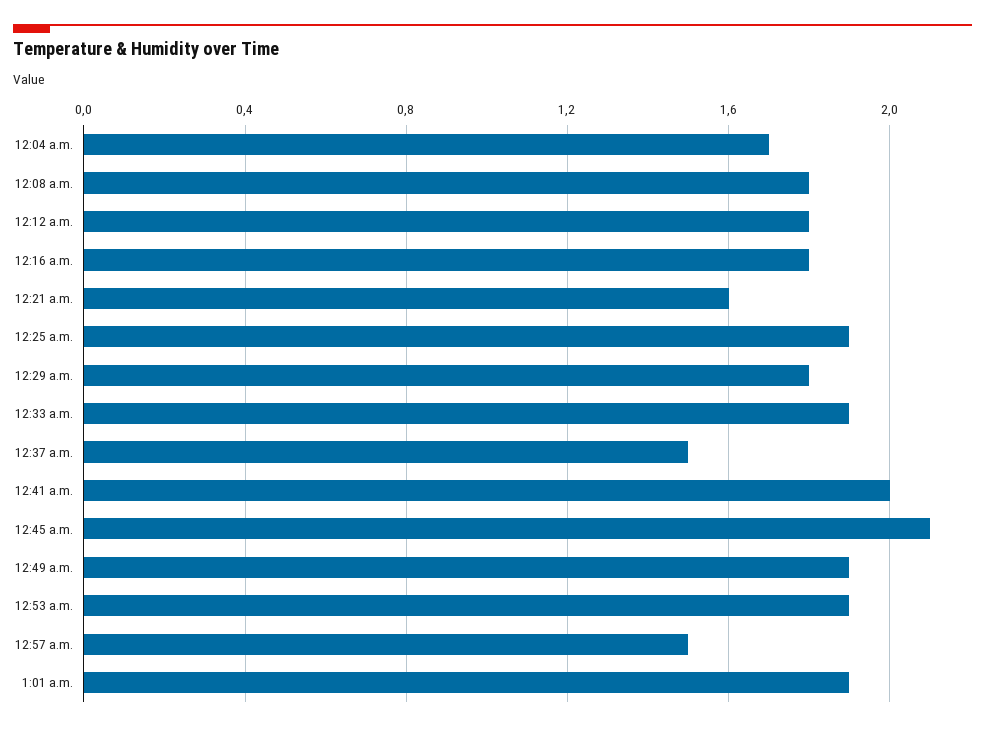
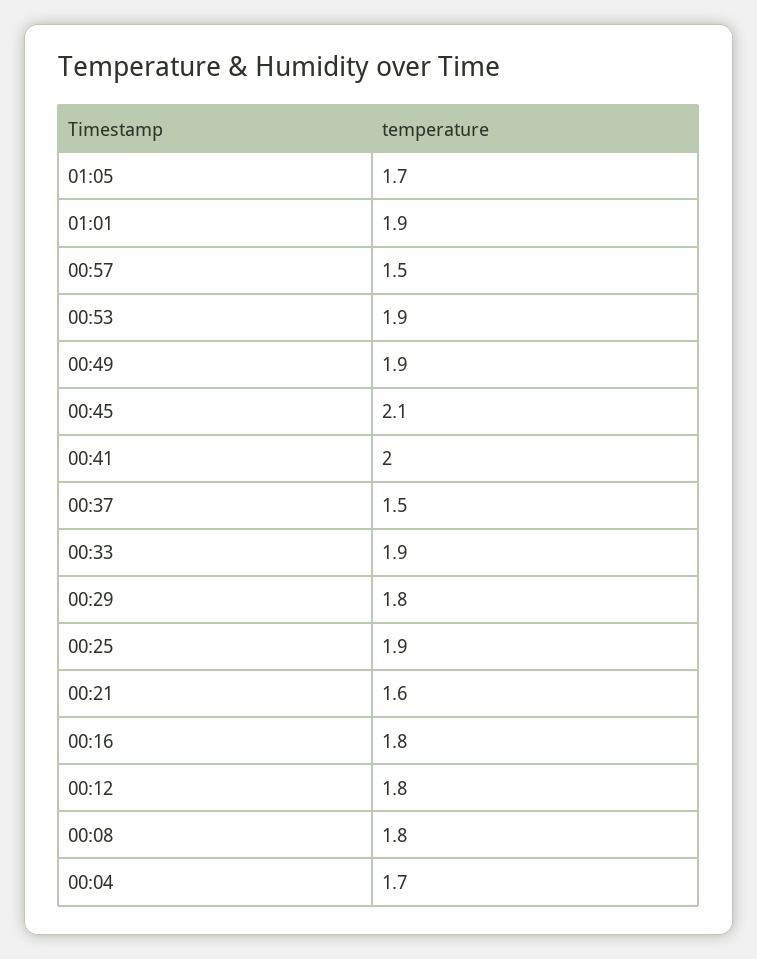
01:05: none -> 1.7

